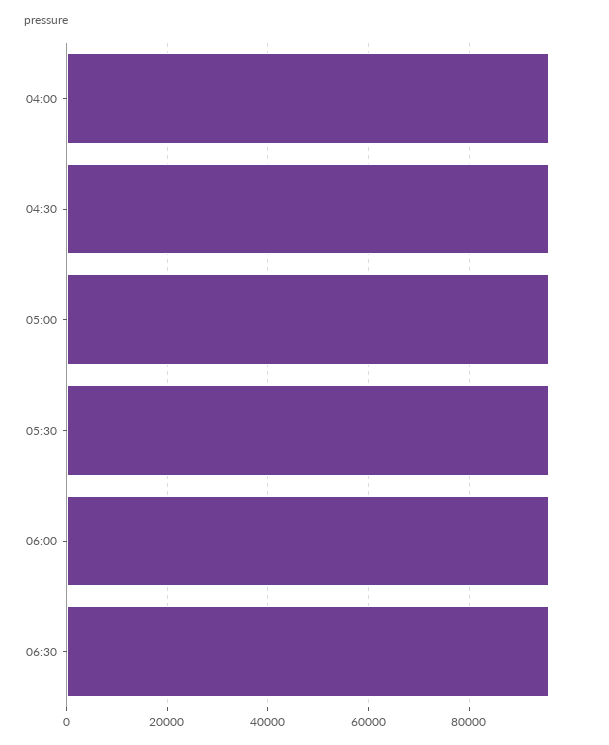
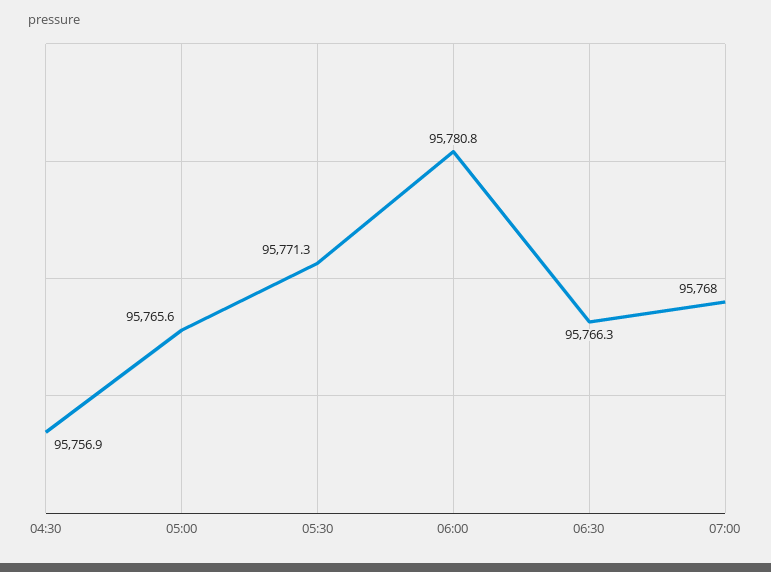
04:00: 96000 -> none
07:00: none -> 95768

